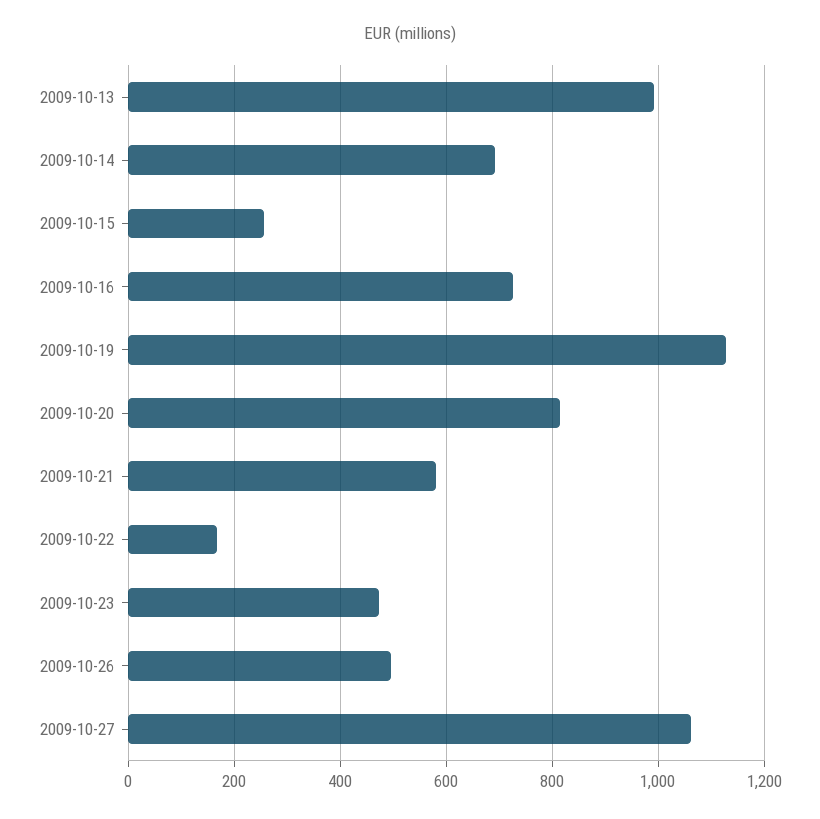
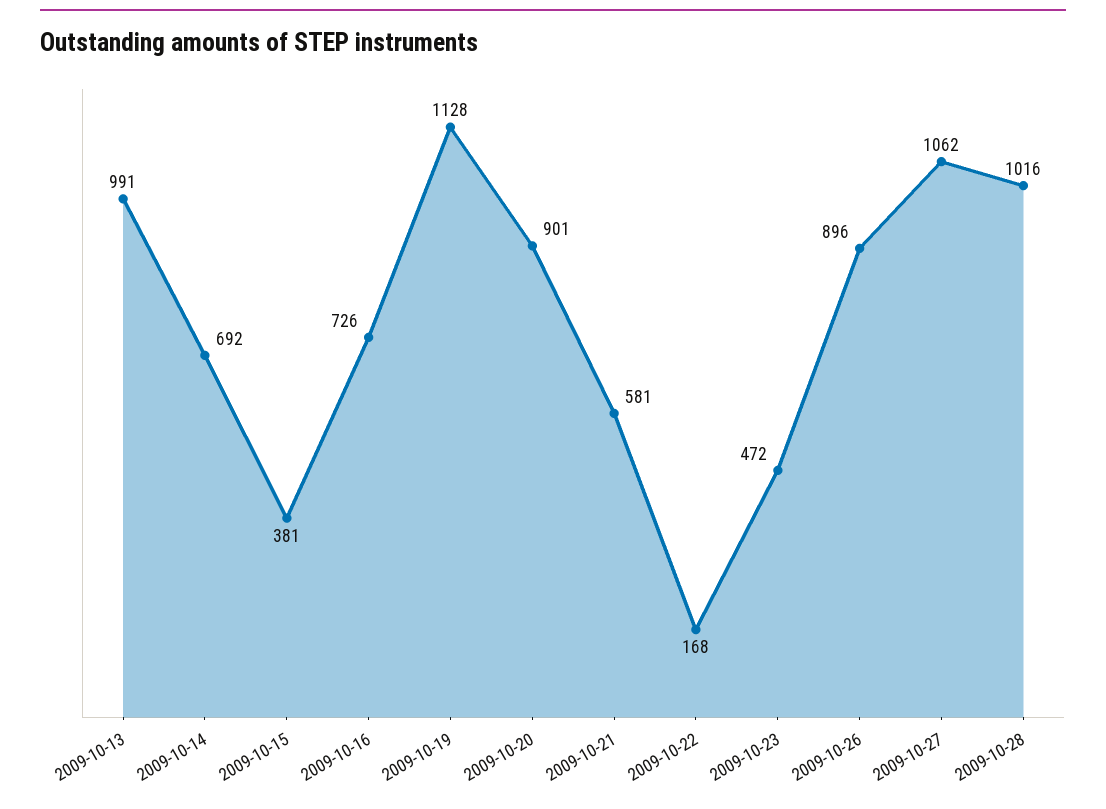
2009-10-15: 260 -> 381
2009-10-20: 820 -> 901
2009-10-26: 500 -> 896
2009-10-28: none -> 1016

